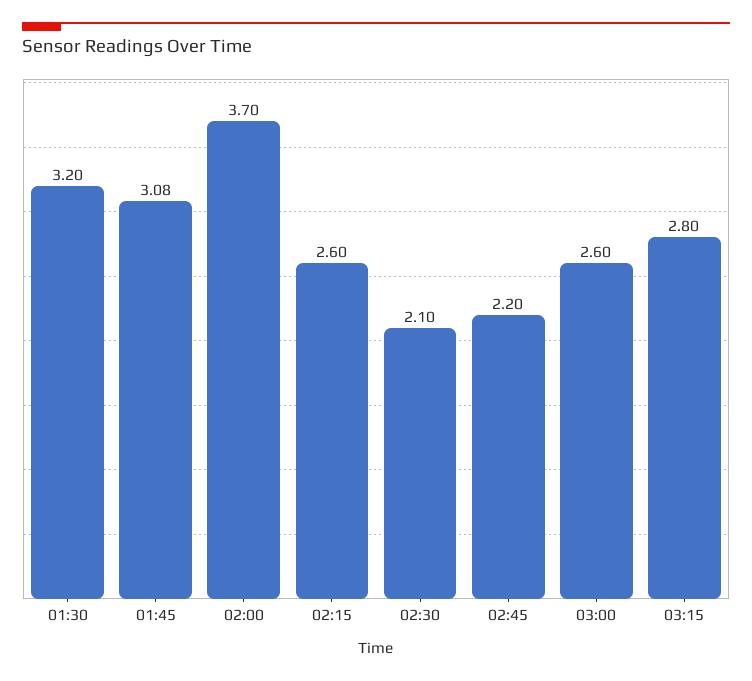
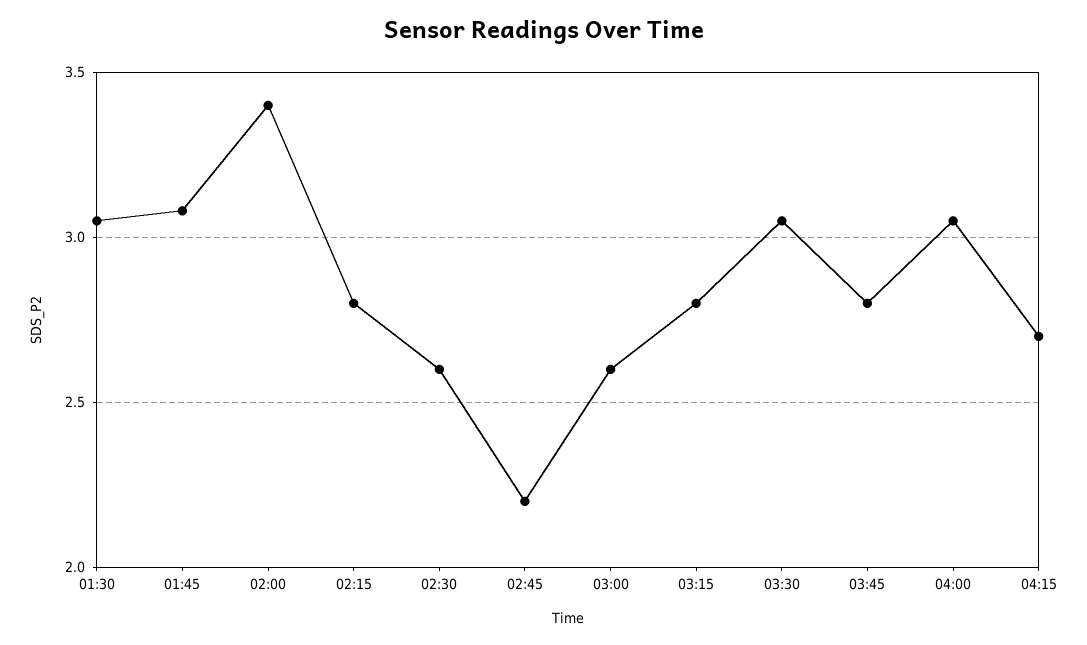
01:30: 3.2 -> 3.05
02:00: 3.7 -> 3.4
02:15: 2.6 -> 2.8
02:30: 2.1 -> 2.6
03:30: none -> 3.05
03:45: none -> 2.8
04:00: none -> 3.05
04:15: none -> 2.7

